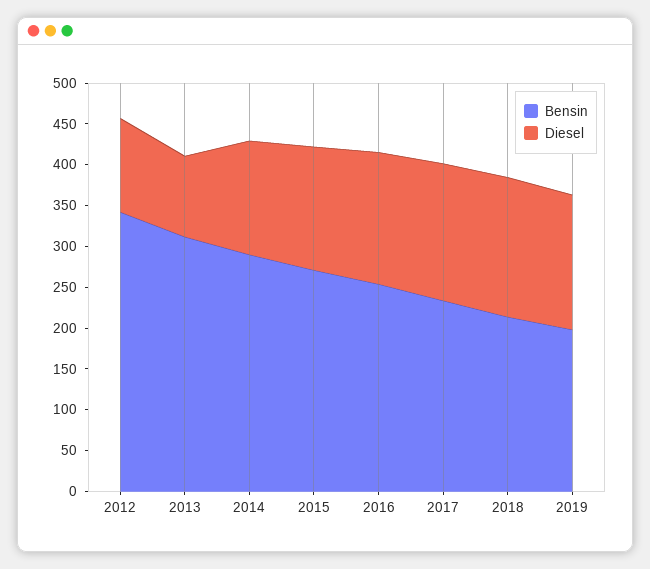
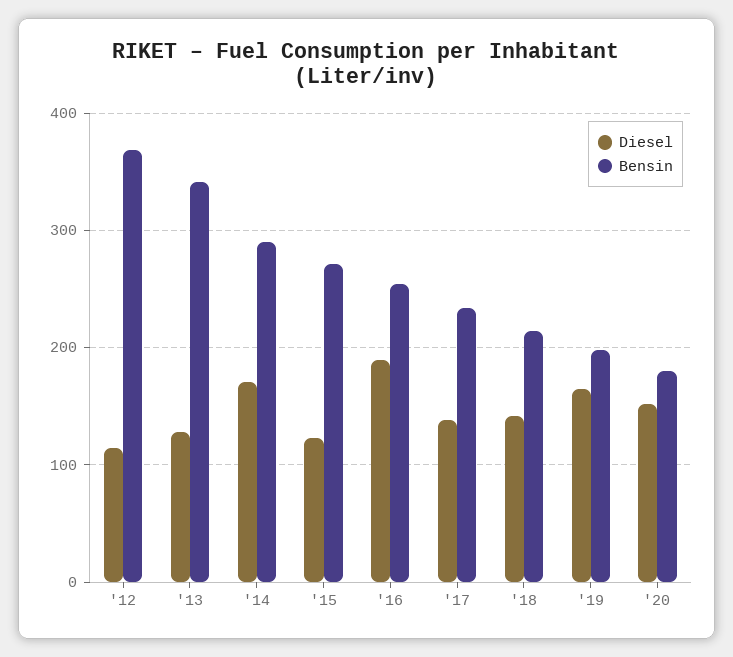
Bensin, 2012: 340 -> 370
Bensin, 2013: 310 -> 340
Diesel, 2013: 100 -> 130
Diesel, 2014: 140 -> 170
Diesel, 2015: 150 -> 120
Diesel, 2016: 160 -> 190
Diesel, 2017: 170 -> 140
Diesel, 2018: 170 -> 140
Diesel, '20: none -> 150
Bensin, '20: none -> 180

